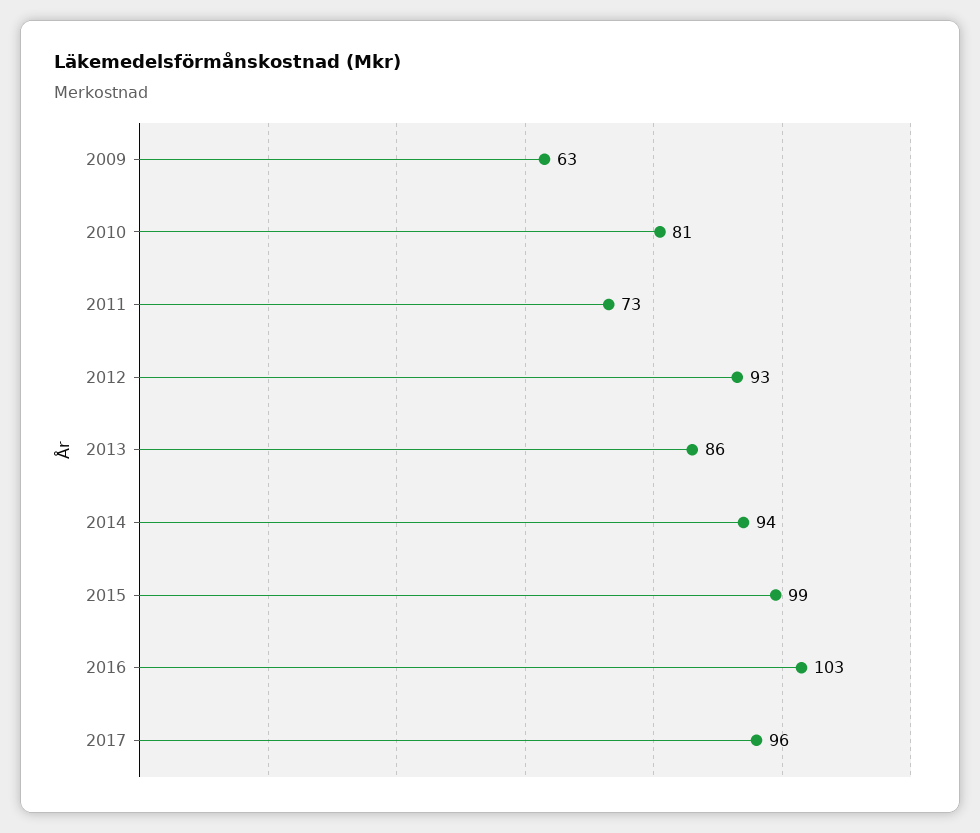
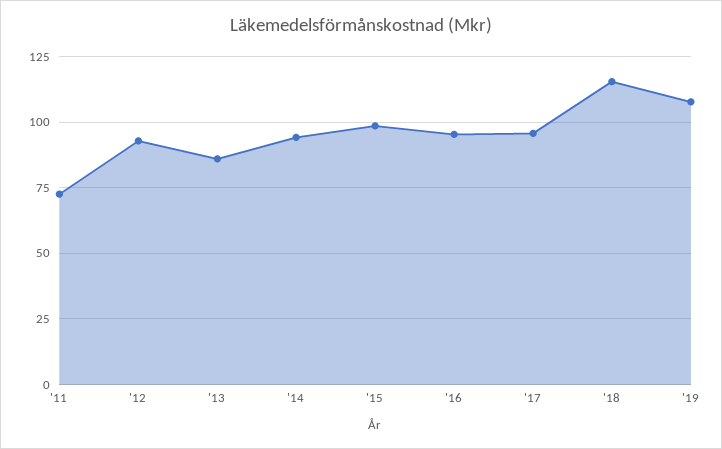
2009: 63 -> none
2010: 81 -> none
2016: 103 -> 95
'18: none -> 115
'19: none -> 107.5

